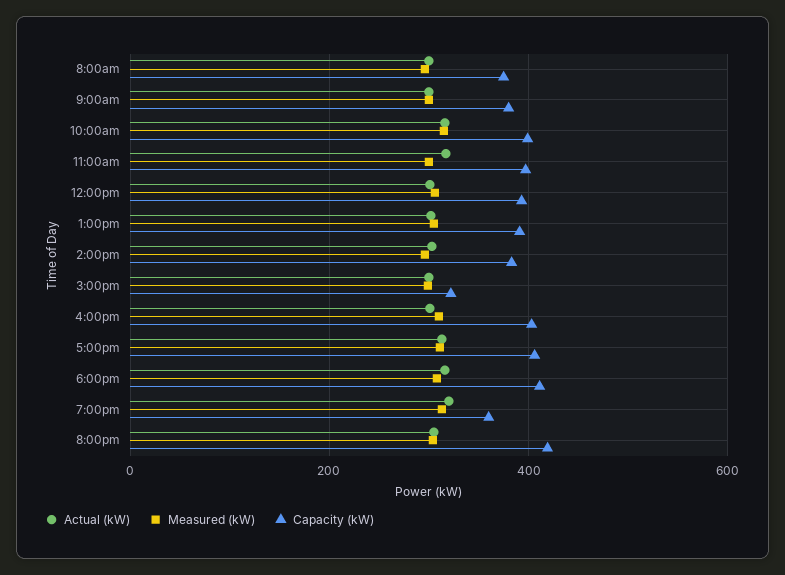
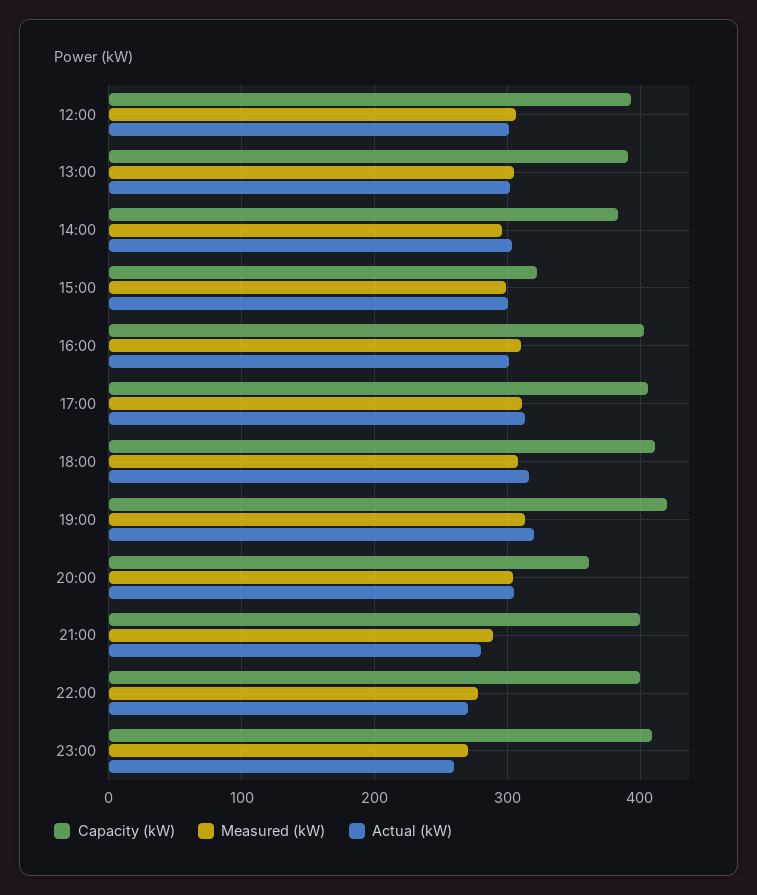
Actual (kW), 8:00am: 300 -> none
Measured (kW), 8:00am: 300 -> none
Capacity (kW), 8:00am: 380 -> none
Actual (kW), 9:00am: 300 -> none
Measured (kW), 9:00am: 300 -> none
Capacity (kW), 9:00am: 380 -> none
Actual (kW), 10:00am: 320 -> none
Measured (kW), 10:00am: 320 -> none
Capacity (kW), 10:00am: 400 -> none
Actual (kW), 11:00am: 320 -> none
Measured (kW), 11:00am: 300 -> none
Capacity (kW), 11:00am: 400 -> none
Capacity (kW), 7:00pm: 360 -> 420
Capacity (kW), 8:00pm: 420 -> 360
Capacity (kW), 21:00: none -> 400
Measured (kW), 21:00: none -> 290
Actual (kW), 21:00: none -> 280
Capacity (kW), 22:00: none -> 400
Measured (kW), 22:00: none -> 280
Actual (kW), 22:00: none -> 270
Capacity (kW), 23:00: none -> 410
Measured (kW), 23:00: none -> 270
Actual (kW), 23:00: none -> 260

